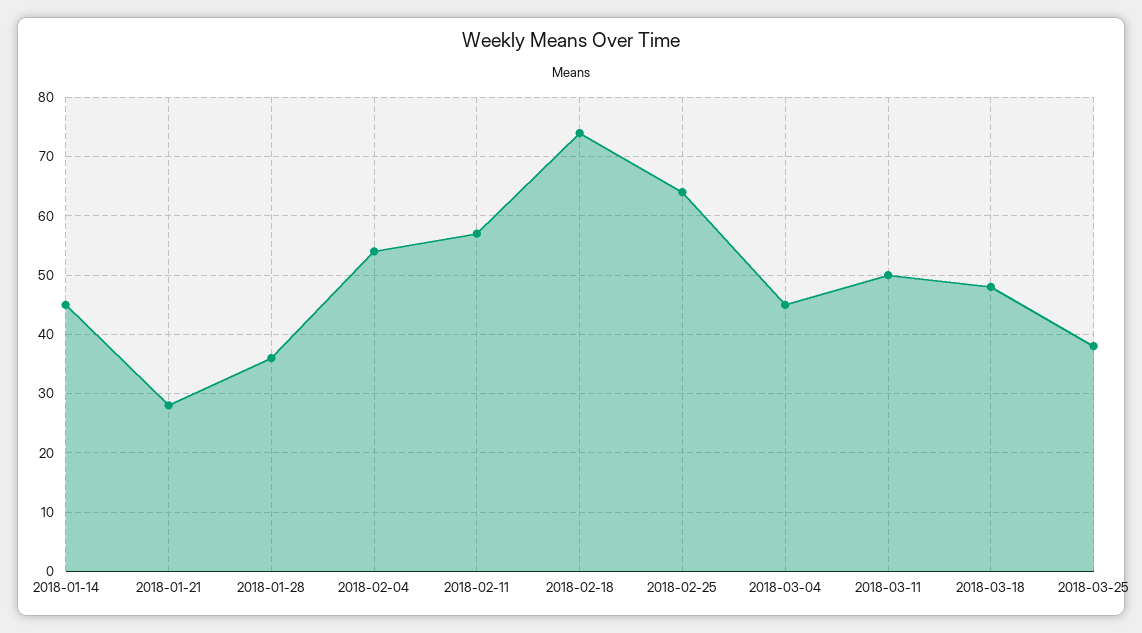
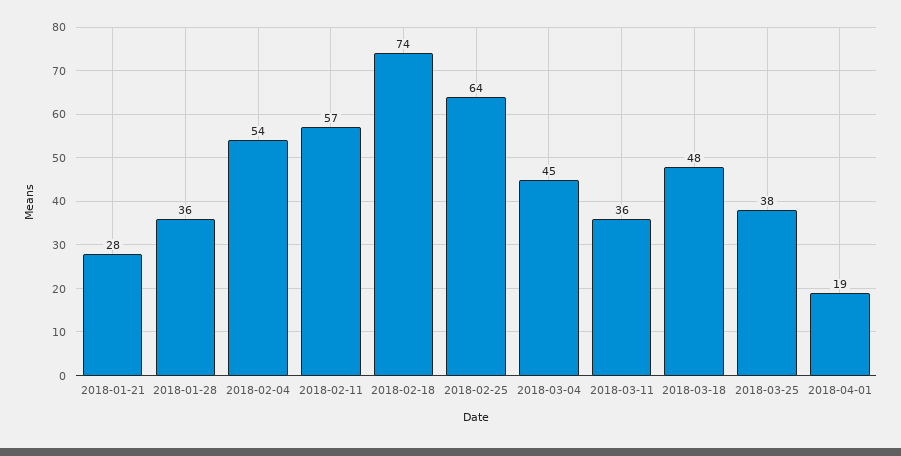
2018-01-14: 45 -> none
2018-03-11: 50 -> 36
2018-04-01: none -> 19

